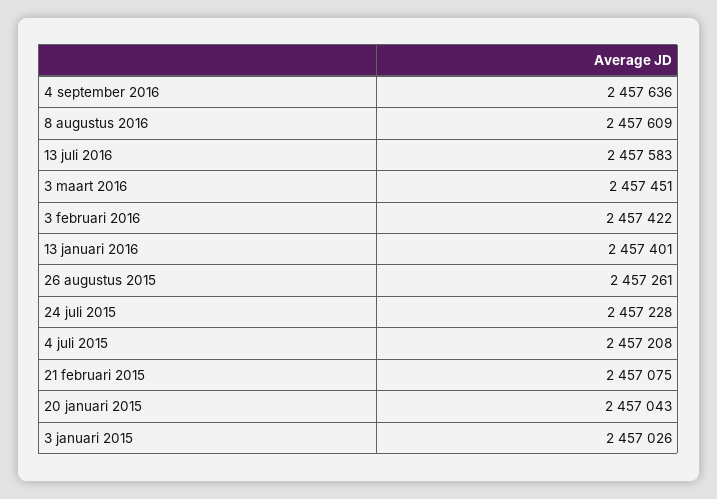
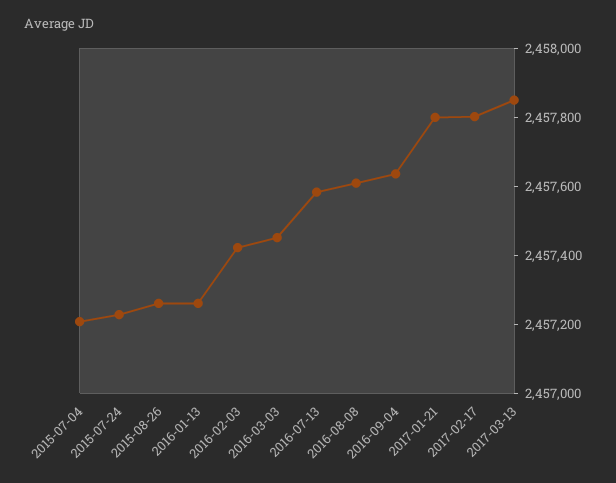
13 januari 2016: 2457401 -> 2457250
21 februari 2015: 2457075 -> none
20 januari 2015: 2457043 -> none
3 januari 2015: 2457026 -> none
2017-01-21: none -> 2457800
2017-02-17: none -> 2457800
2017-03-13: none -> 2457850

